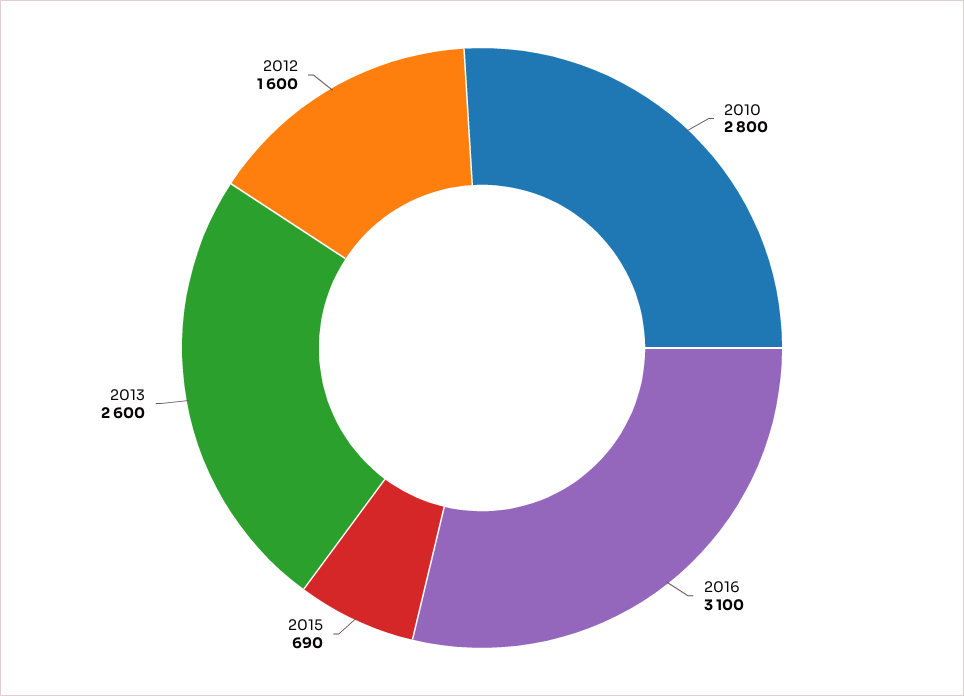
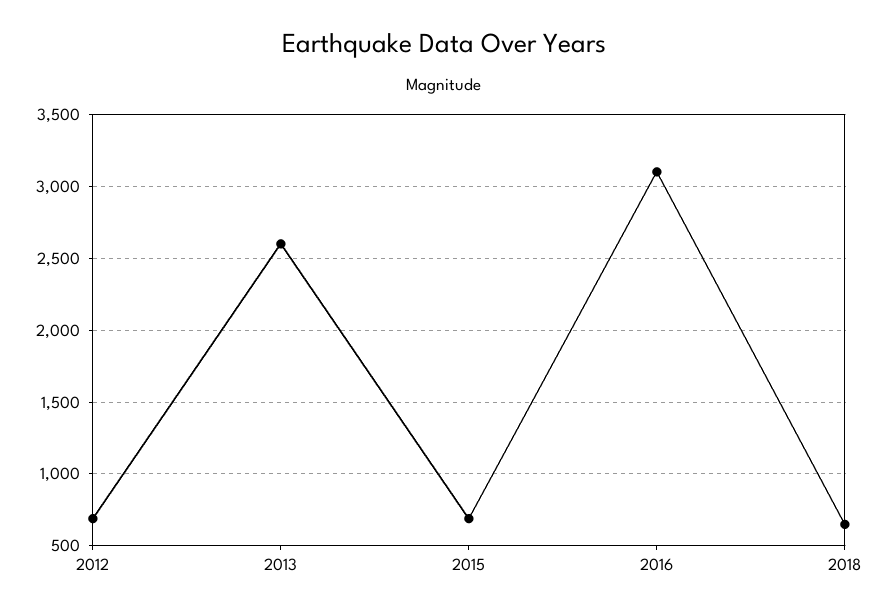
2010: 2800 -> none
2012: 1600 -> 700
2018: none -> 650

